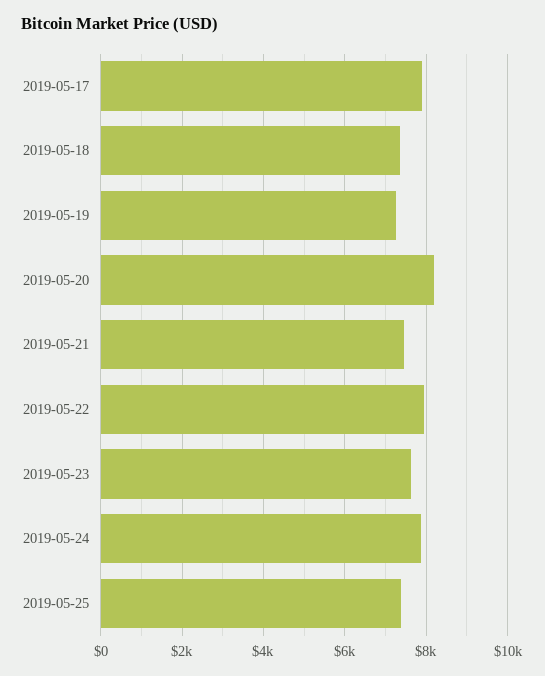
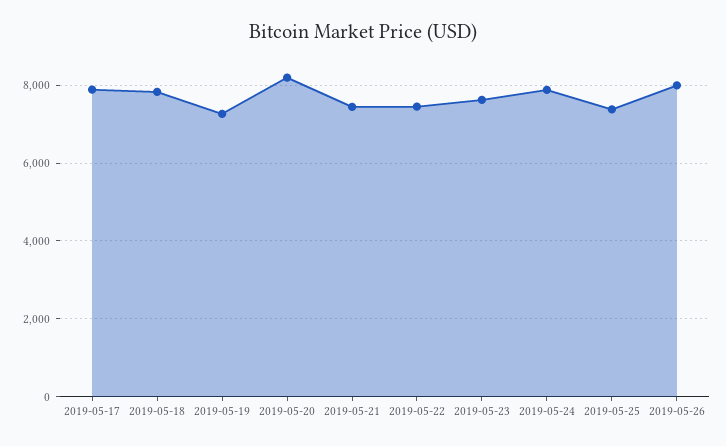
2019-05-18: 7400 -> 7800
2019-05-22: 8000 -> 7400
2019-05-26: none -> 8000

